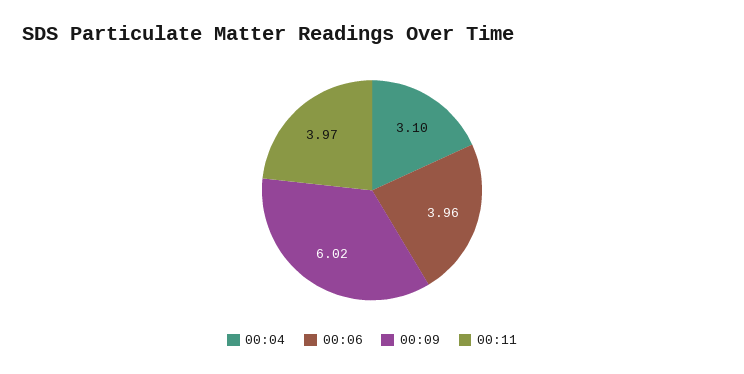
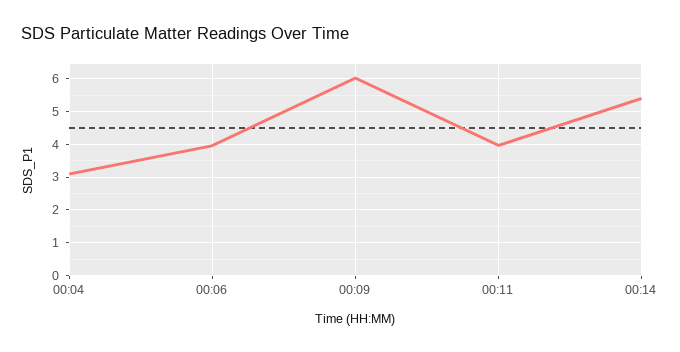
00:14: none -> 5.4

